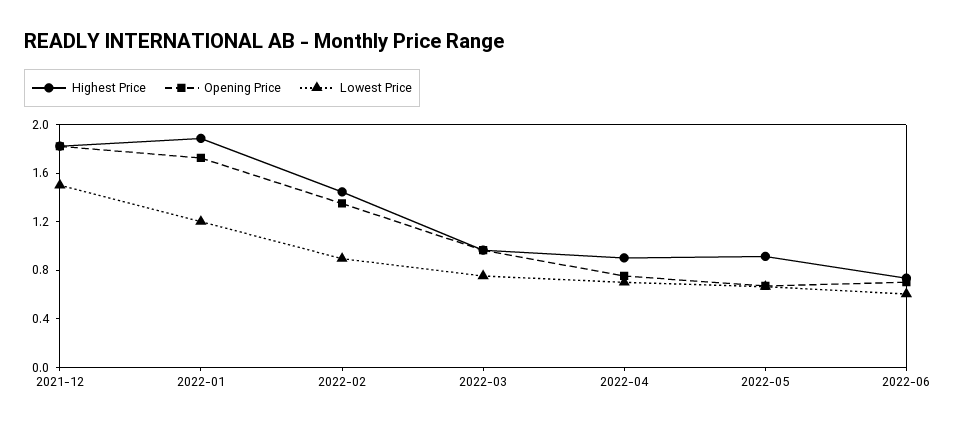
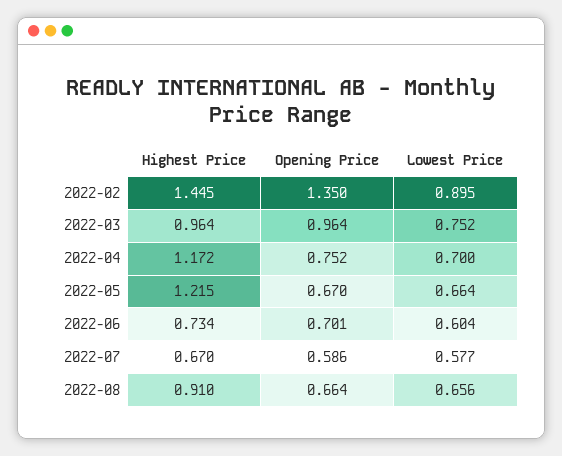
Highest Price, 2021-12: 1.8 -> none
Opening Price, 2021-12: 1.8 -> none
Lowest Price, 2021-12: 1.5 -> none
Highest Price, 2022-01: 1.9 -> none
Opening Price, 2022-01: 1.7 -> none
Lowest Price, 2022-01: 1.2 -> none
Highest Price, 2022-04: 0.9 -> 1.172
Highest Price, 2022-05: 0.9 -> 1.215
Highest Price, 2022-07: none -> 0.67
Opening Price, 2022-07: none -> 0.586
Lowest Price, 2022-07: none -> 0.577
Highest Price, 2022-08: none -> 0.91
Opening Price, 2022-08: none -> 0.664
Lowest Price, 2022-08: none -> 0.656

